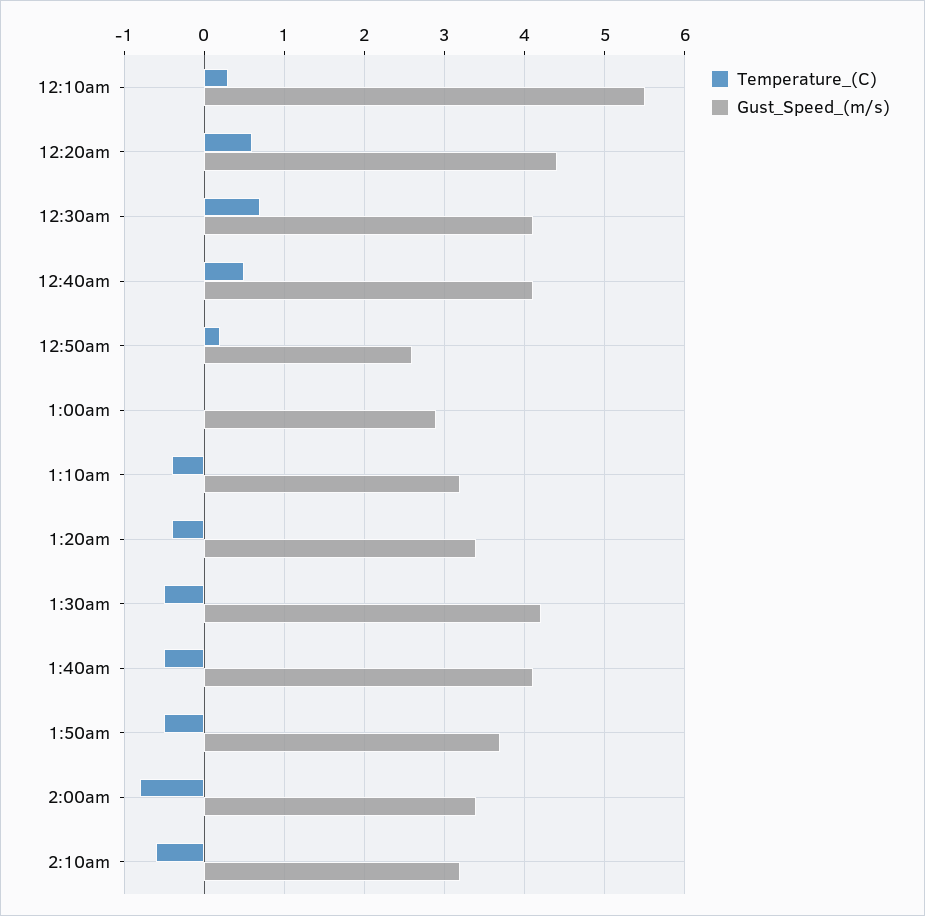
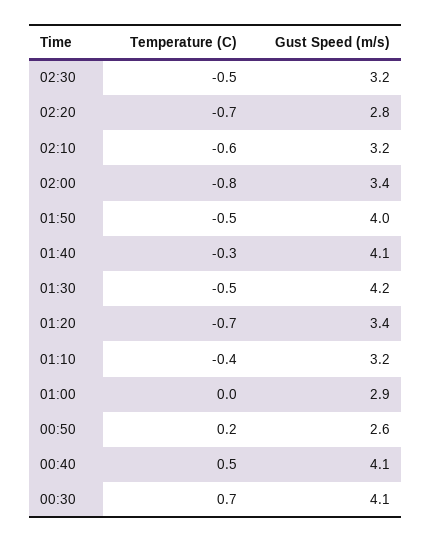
Temperature_(C), 12:10am: 0.3 -> none
Gust_Speed_(m/s), 12:10am: 5.5 -> none
Temperature_(C), 12:20am: 0.6 -> none
Gust_Speed_(m/s), 12:20am: 4.4 -> none
Temperature_(C), 1:20am: -0.4 -> -0.7
Temperature_(C), 1:40am: -0.5 -> -0.3
Gust_Speed_(m/s), 1:50am: 3.7 -> 4
Temperature_(C), 02:30: none -> -0.5
Gust_Speed_(m/s), 02:30: none -> 3.2
Temperature_(C), 02:20: none -> -0.7
Gust_Speed_(m/s), 02:20: none -> 2.8

